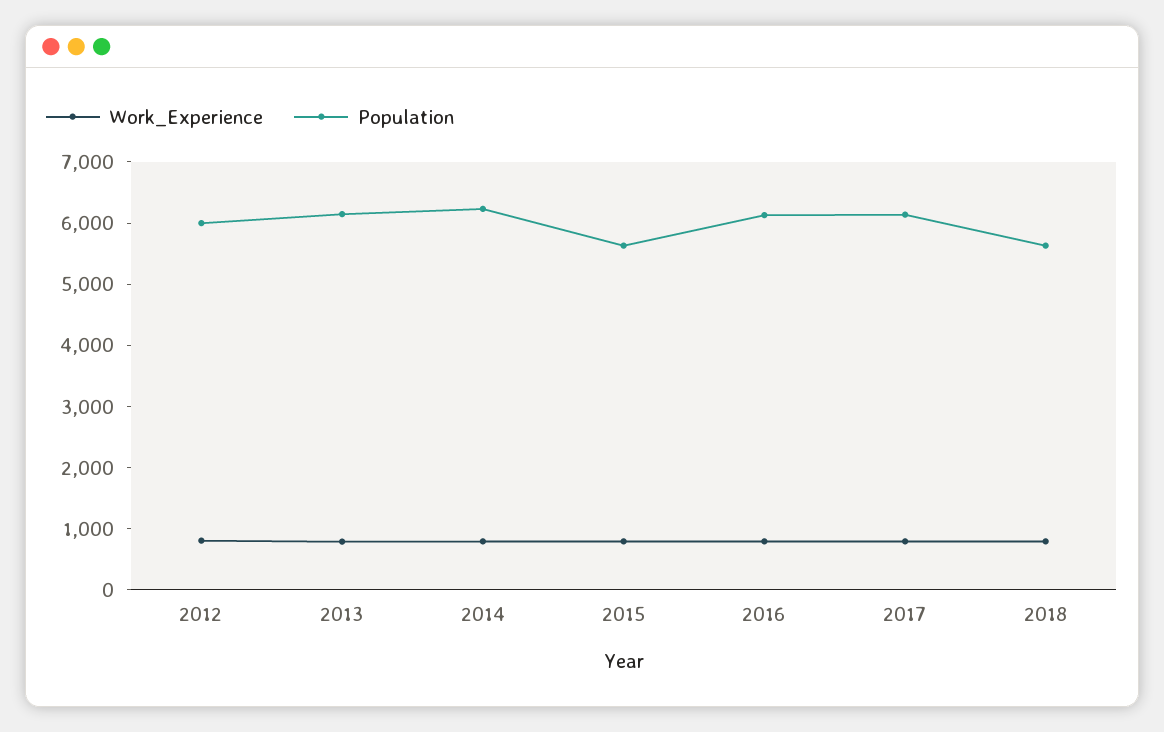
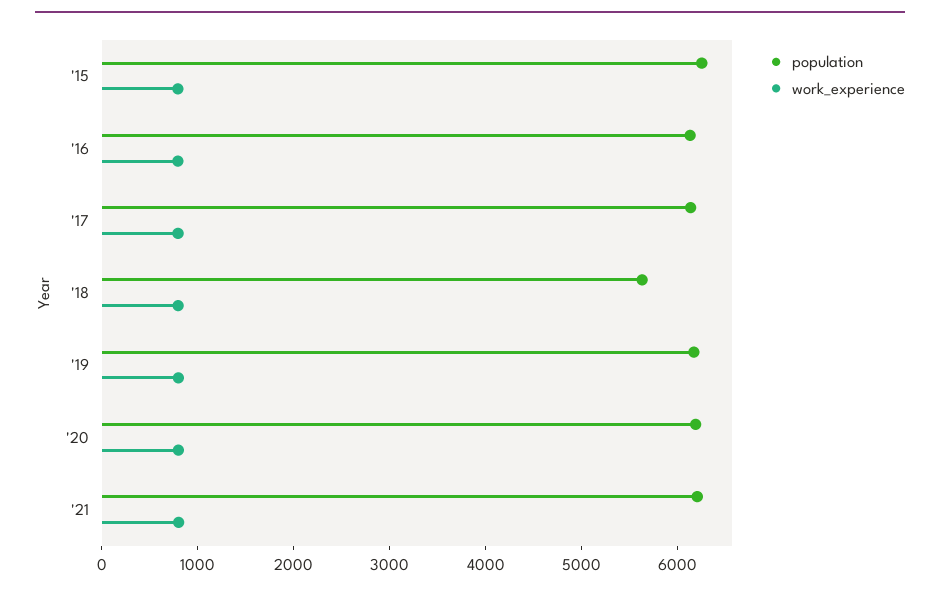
Work_Experience, 2012: 800 -> none
Population, 2012: 6000 -> none
Work_Experience, 2013: 800 -> none
Population, 2013: 6200 -> none
Work_Experience, 2014: 800 -> none
Population, 2014: 6200 -> none
Population, 2015: 5600 -> 6200
Population, '19: none -> 6200
Work_Experience, '19: none -> 800
Population, '20: none -> 6200
Work_Experience, '20: none -> 800
Population, '21: none -> 6200
Work_Experience, '21: none -> 800

